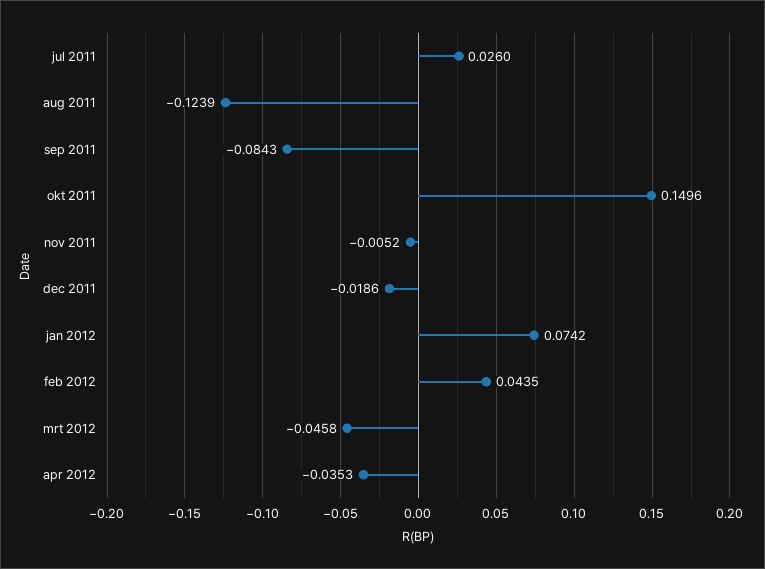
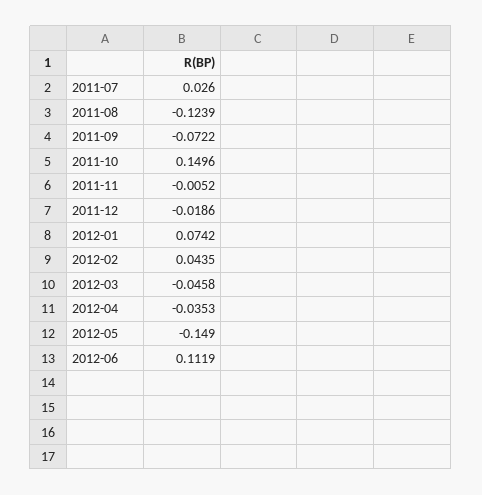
sep 2011: -0.0843 -> -0.0722
2012-05: none -> -0.149
2012-06: none -> 0.1119

